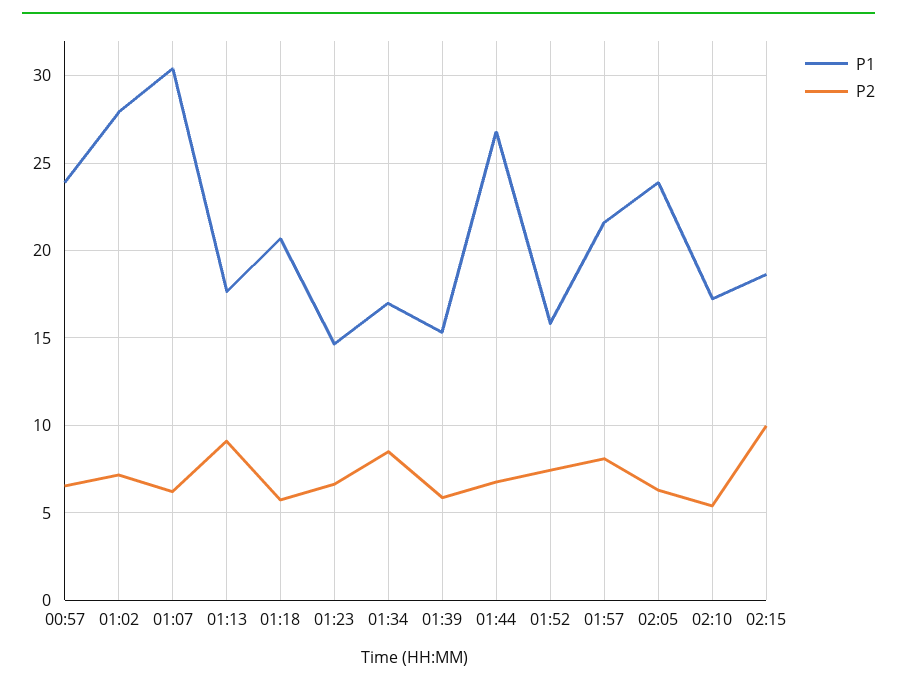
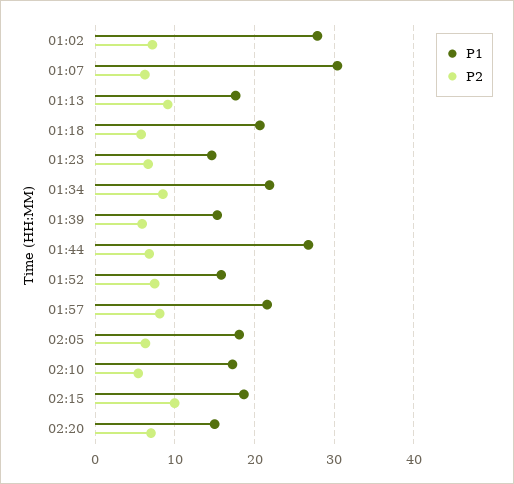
P1, 00:57: 24 -> none
P2, 00:57: 6.5 -> none
P1, 01:34: 17 -> 22
P1, 02:05: 24 -> 18
P1, 02:20: none -> 15
P2, 02:20: none -> 7

